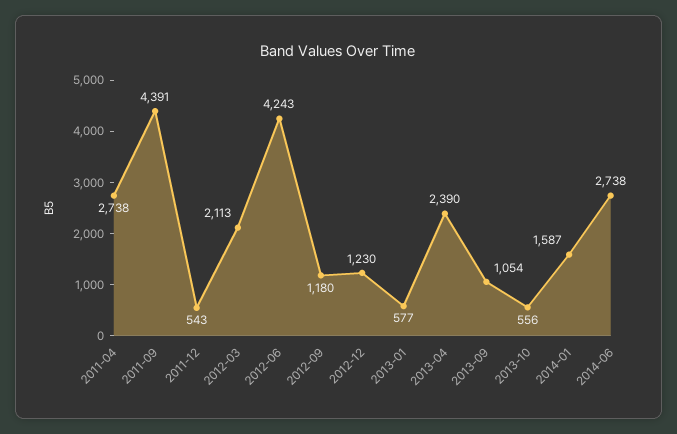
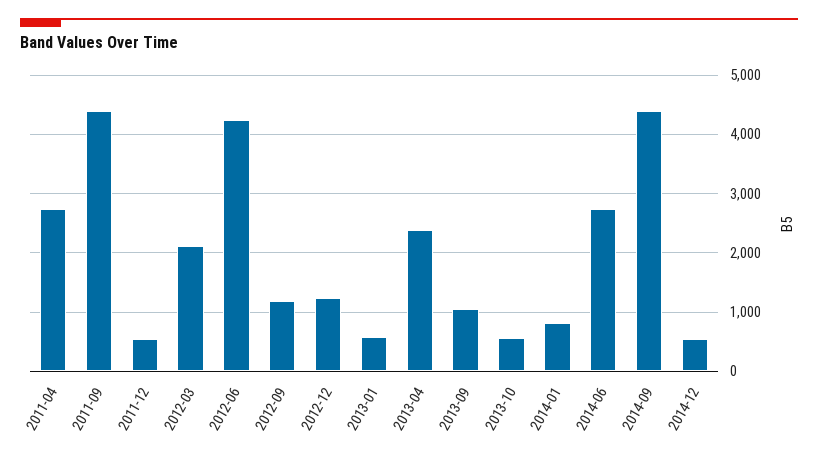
2014-01: 1587 -> 800
2014-09: none -> 4400
2014-12: none -> 600

